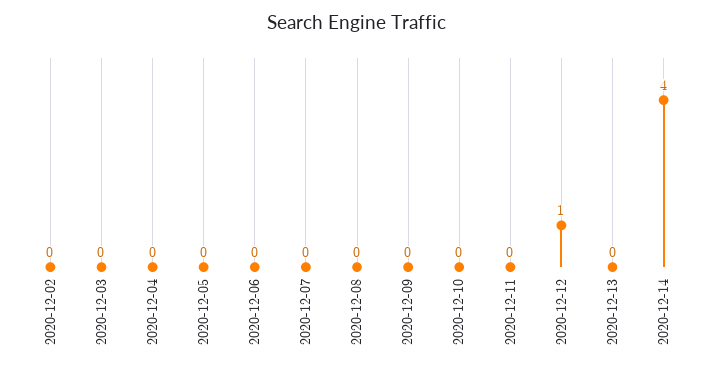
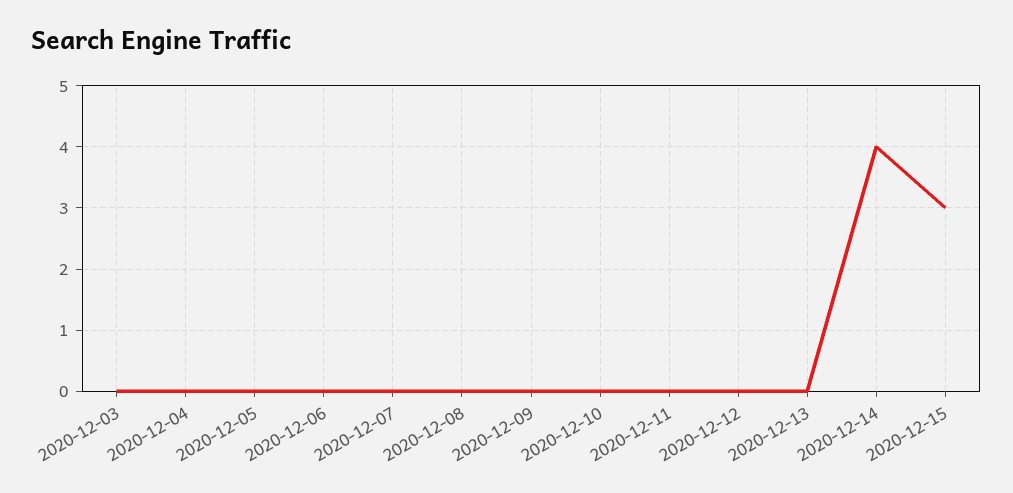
2020-12-02: 0 -> none
2020-12-12: 1 -> 0
2020-12-15: none -> 3

